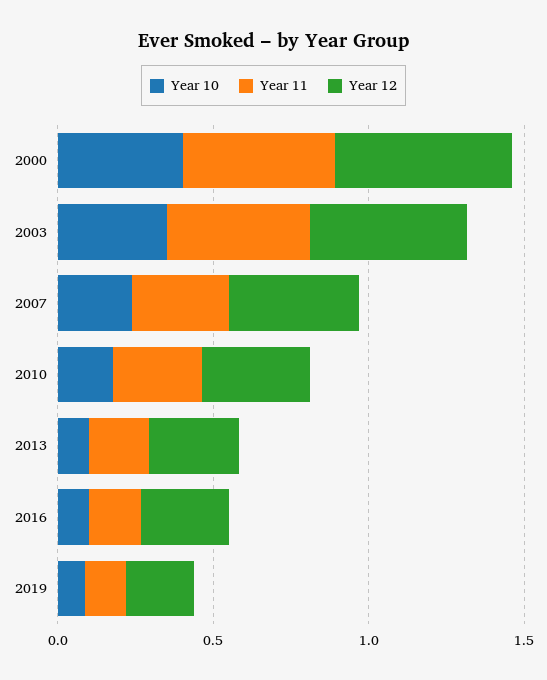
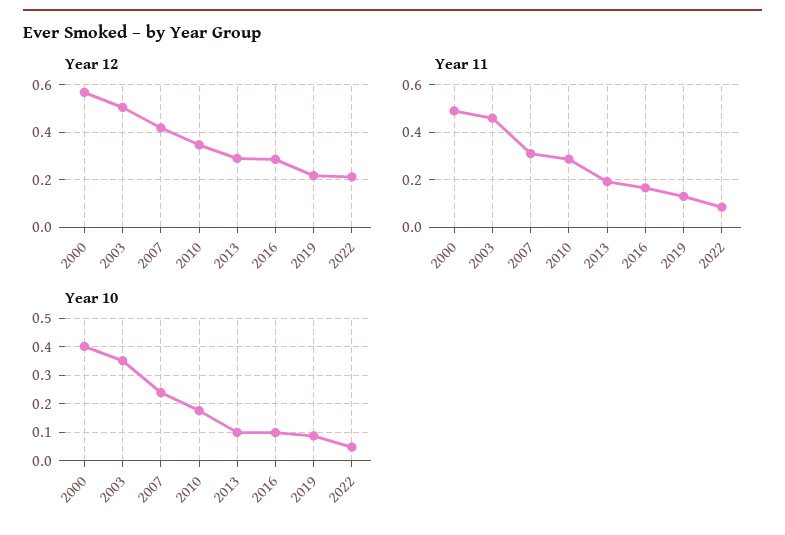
Year 12, 2022: none -> 0.2
Year 11, 2022: none -> 0.1
Year 10, 2022: none -> 0.05

